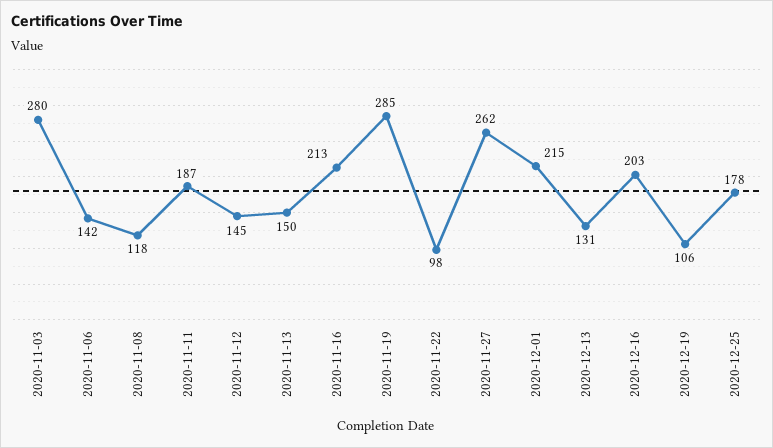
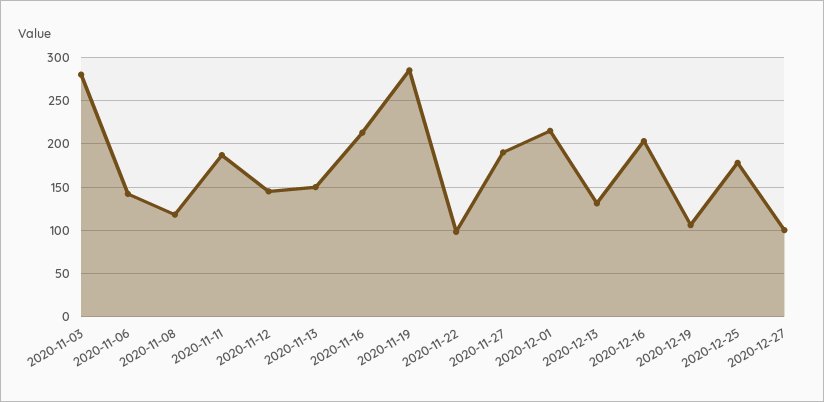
2020-11-27: 262 -> 190
2020-12-27: none -> 100

